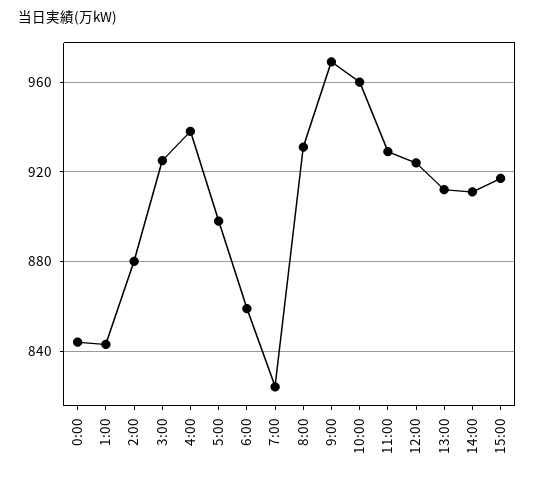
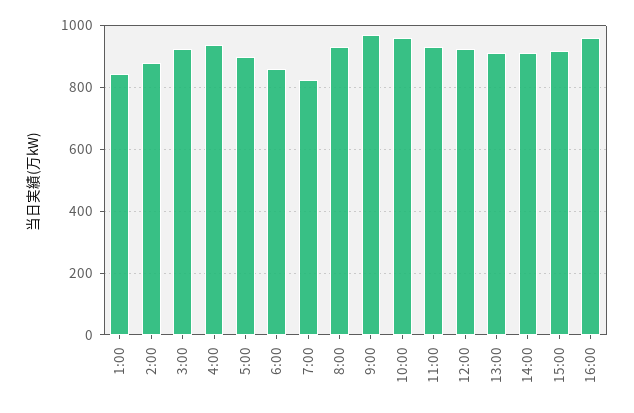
0:00: 845 -> none
16:00: none -> 960

